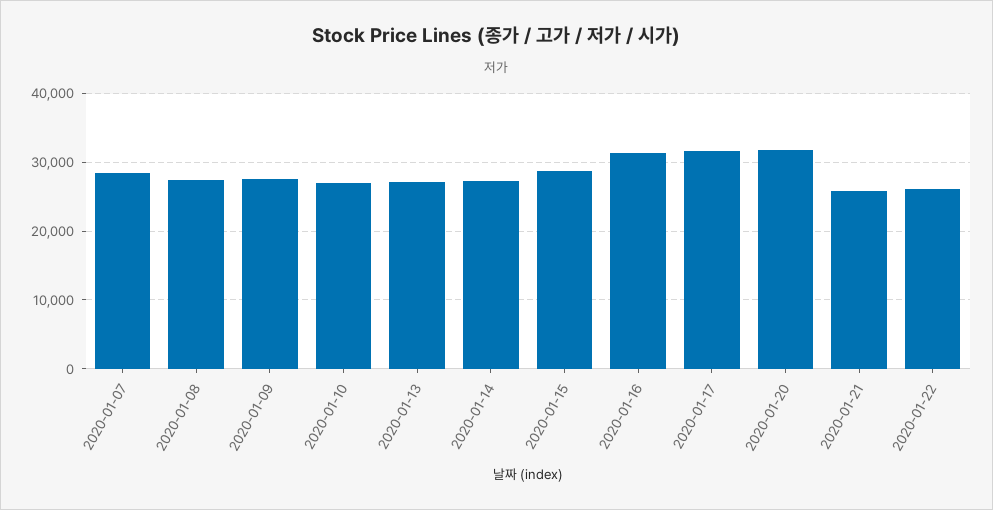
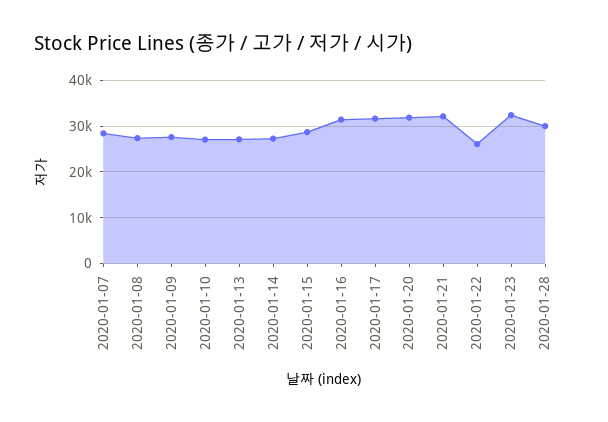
2020-01-21: 26000 -> 32000
2020-01-23: none -> 32000
2020-01-28: none -> 30000

